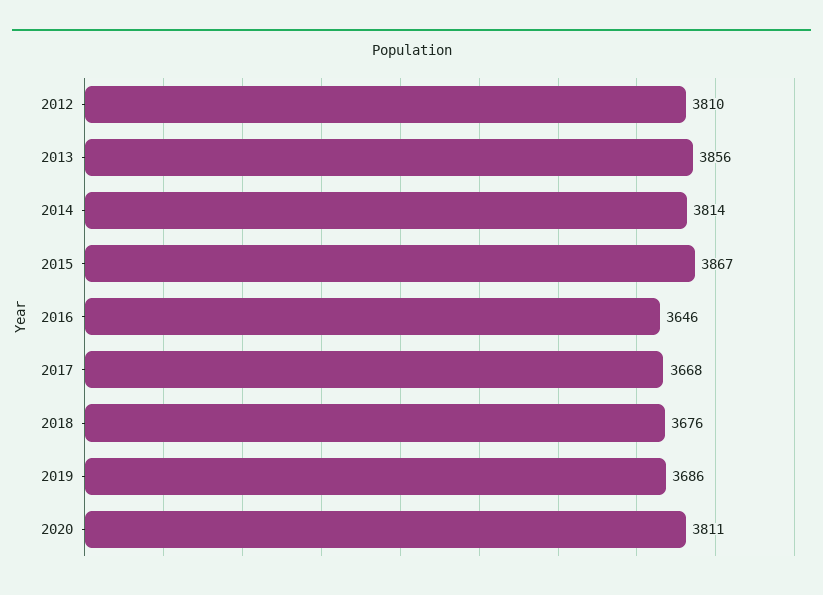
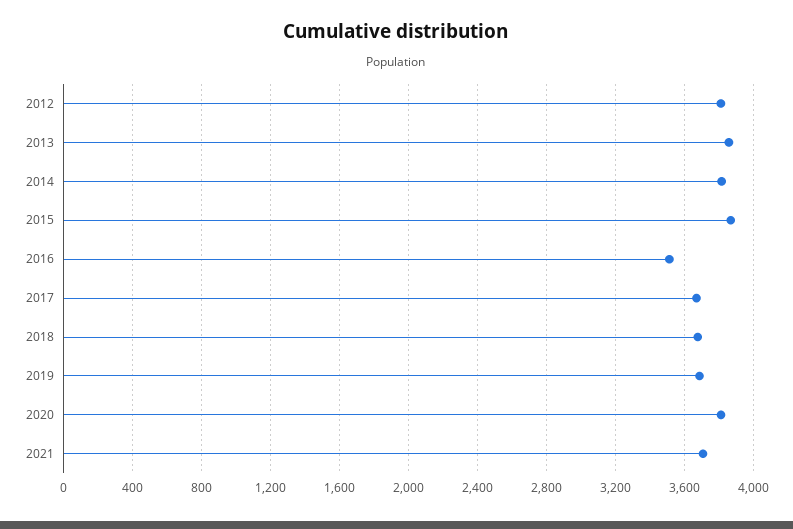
2016: 3646 -> 3500
2021: none -> 3700

